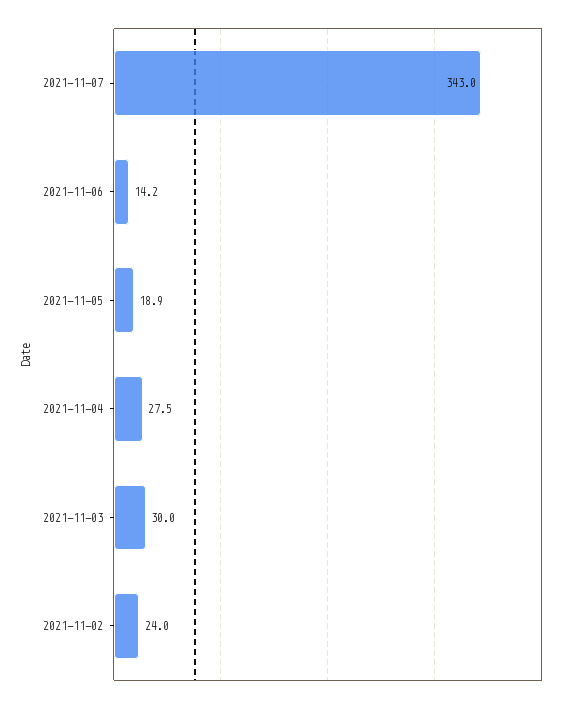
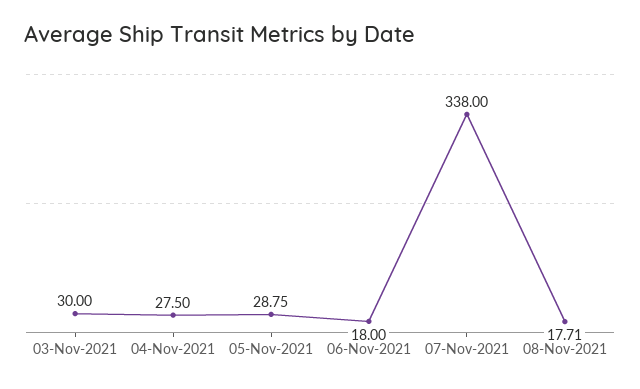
2021-11-07: 343 -> 338
2021-11-06: 14.2 -> 18
2021-11-05: 18.9 -> 28.75
2021-11-02: 24 -> none
08-Nov-2021: none -> 17.71

